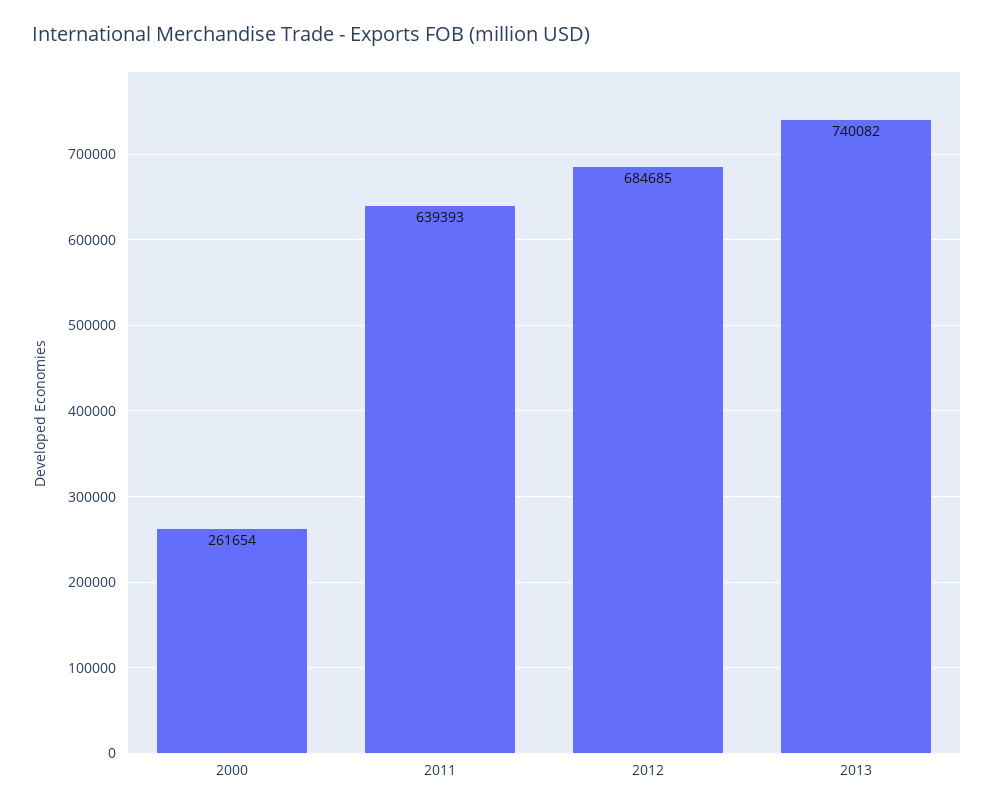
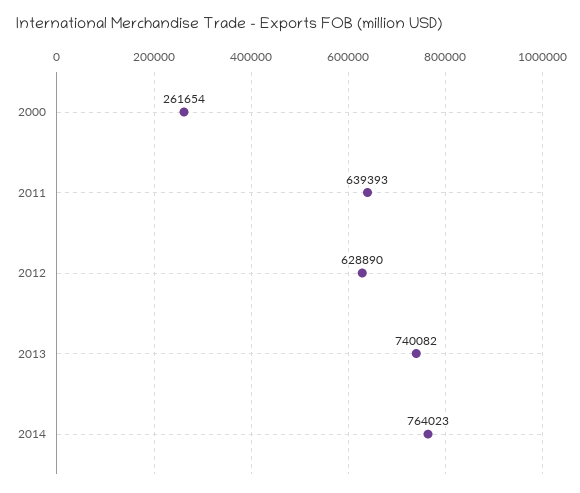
2012: 684685 -> 628890
2014: none -> 764023

